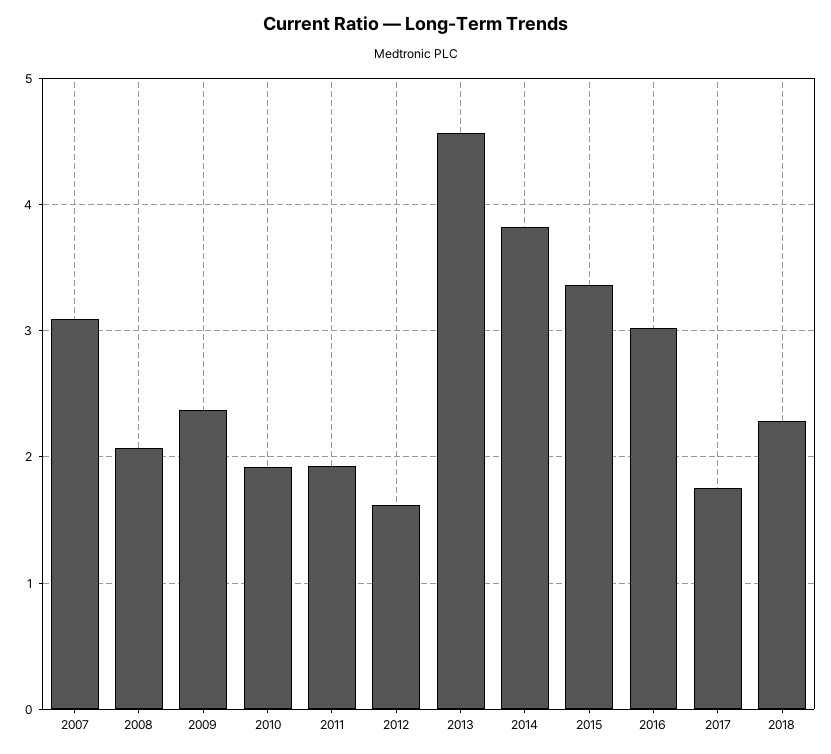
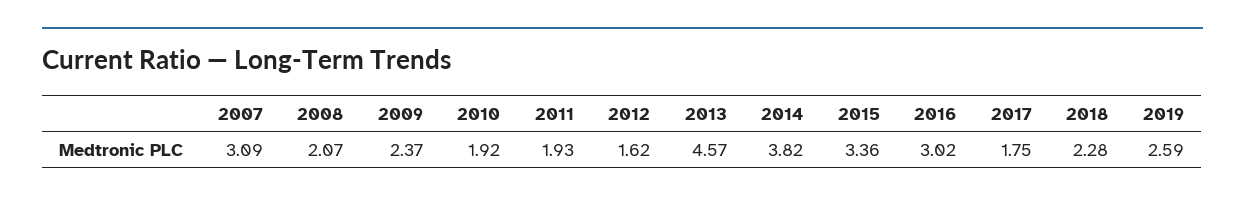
2019: none -> 2.59

